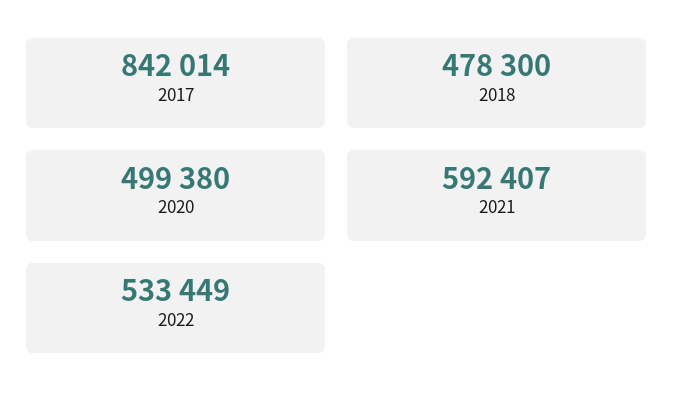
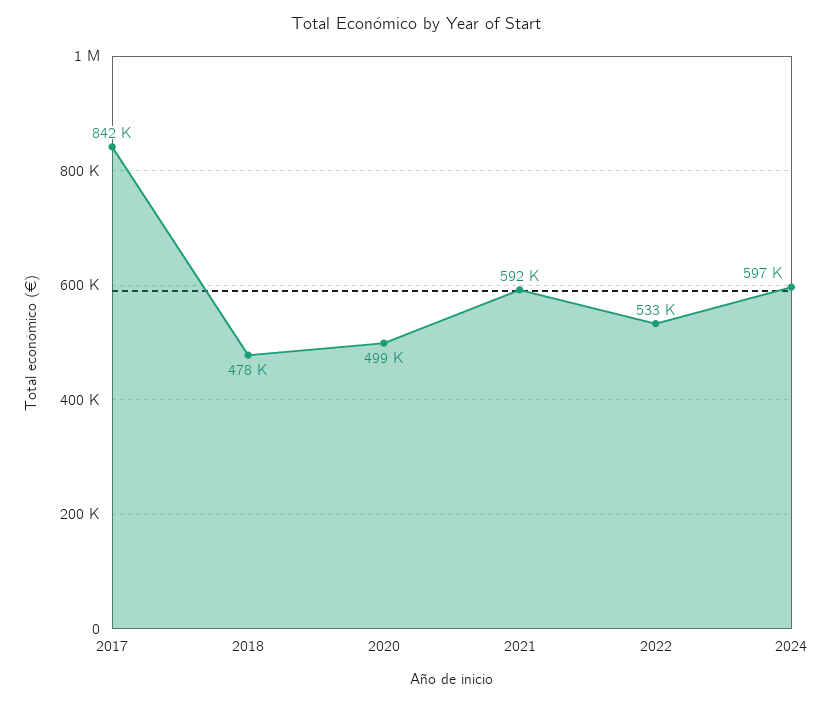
2024: none -> 597000

